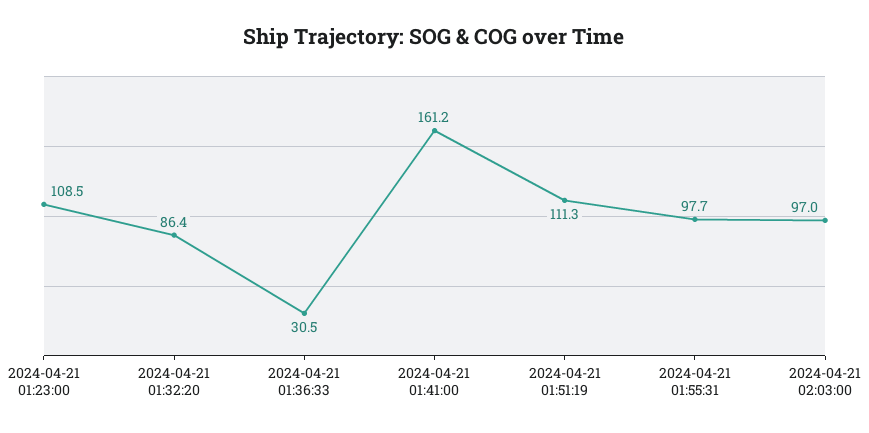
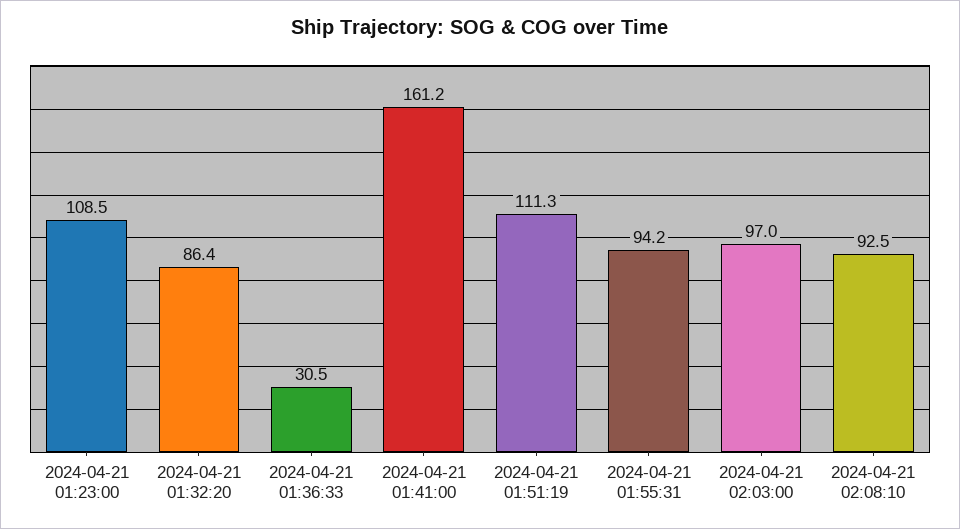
2024-04-21 01:55:31: 97.7 -> 94.2
2024-04-21 02:08:10: none -> 92.5

